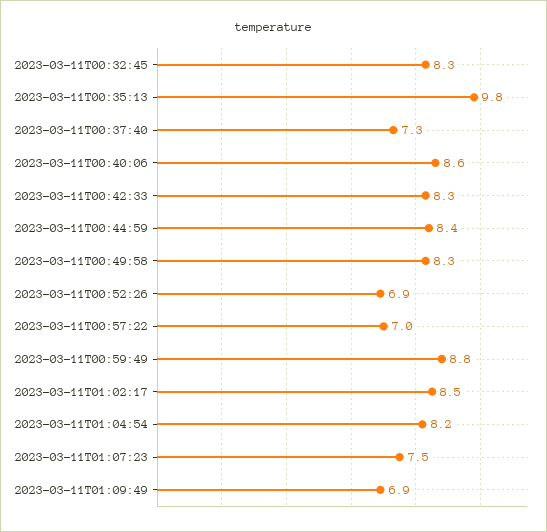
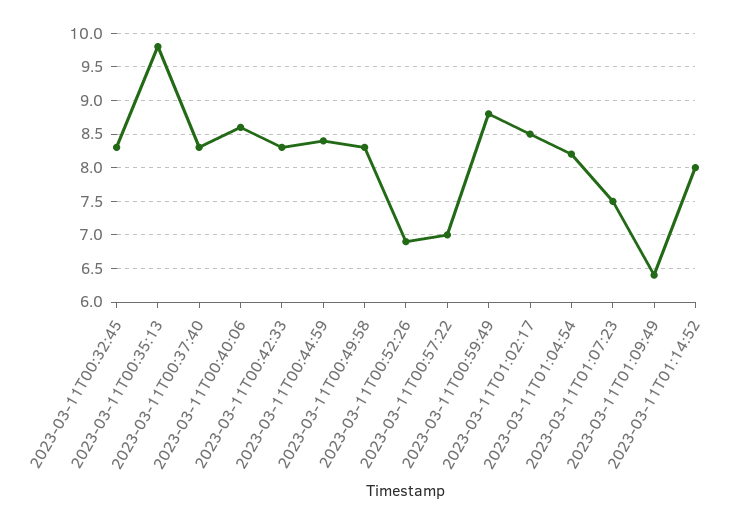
2023-03-11T00:37:40: 7.3 -> 8.3
2023-03-11T01:09:49: 6.9 -> 6.4
2023-03-11T01:14:52: none -> 8

